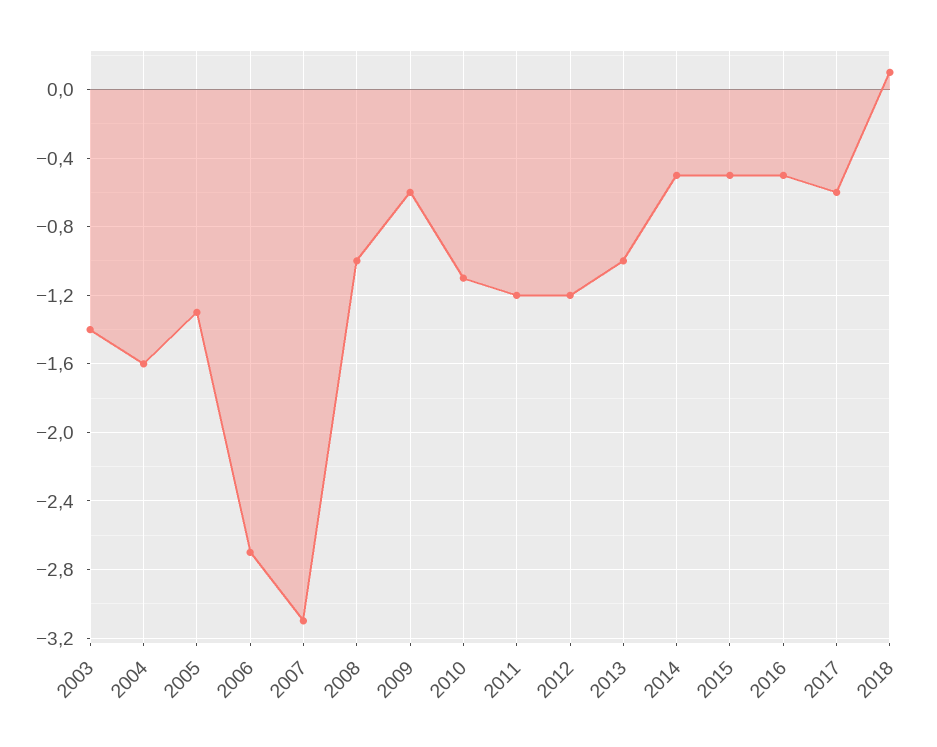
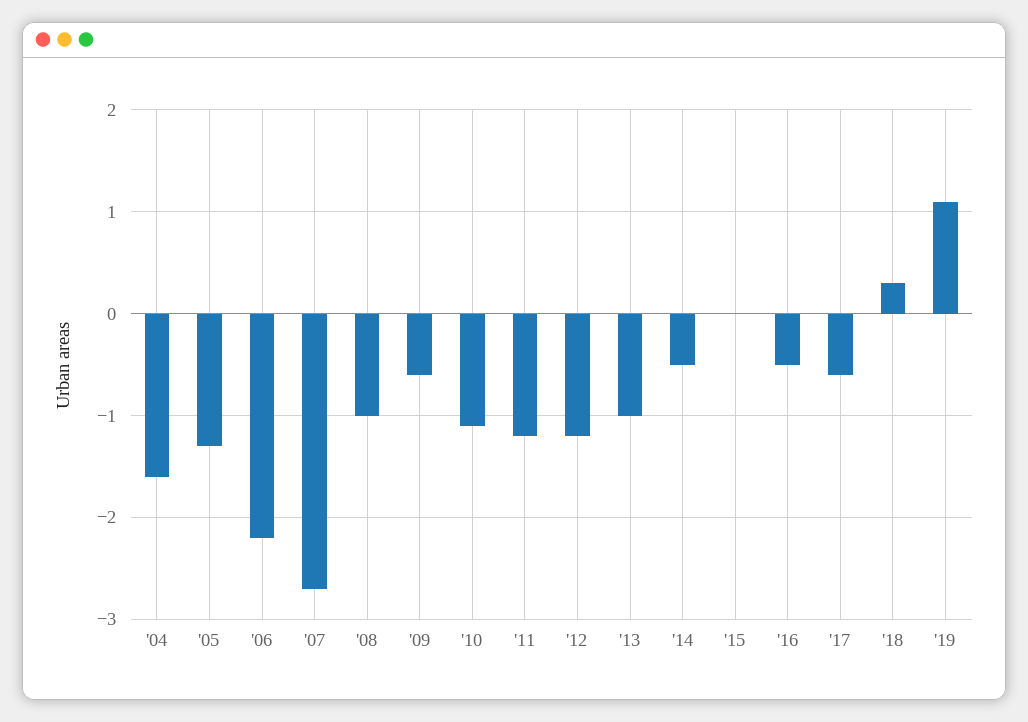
2003: -1.4 -> none
2006: -2.7 -> -2.2
2007: -3.1 -> -2.7
2015: -0.5 -> 0
2018: 0.1 -> 0.3
'19: none -> 1.1

